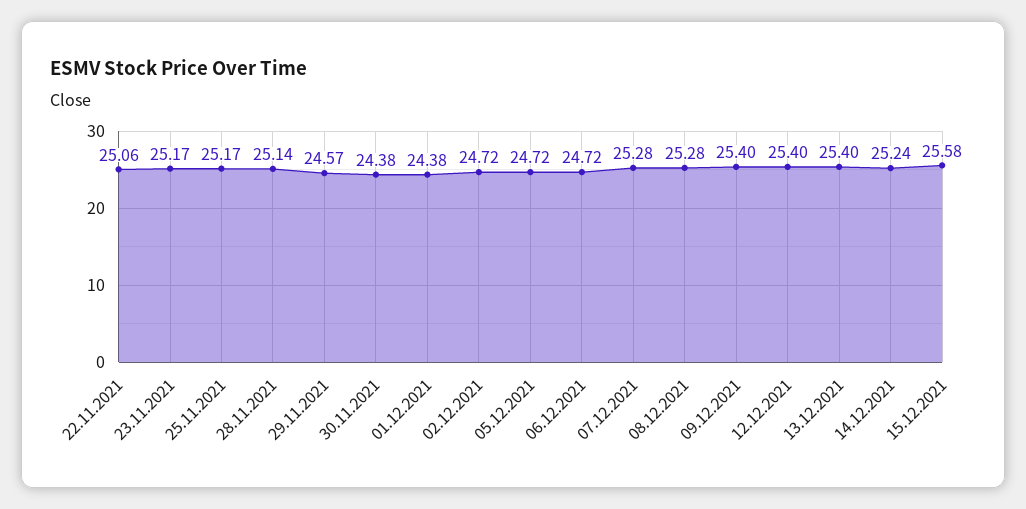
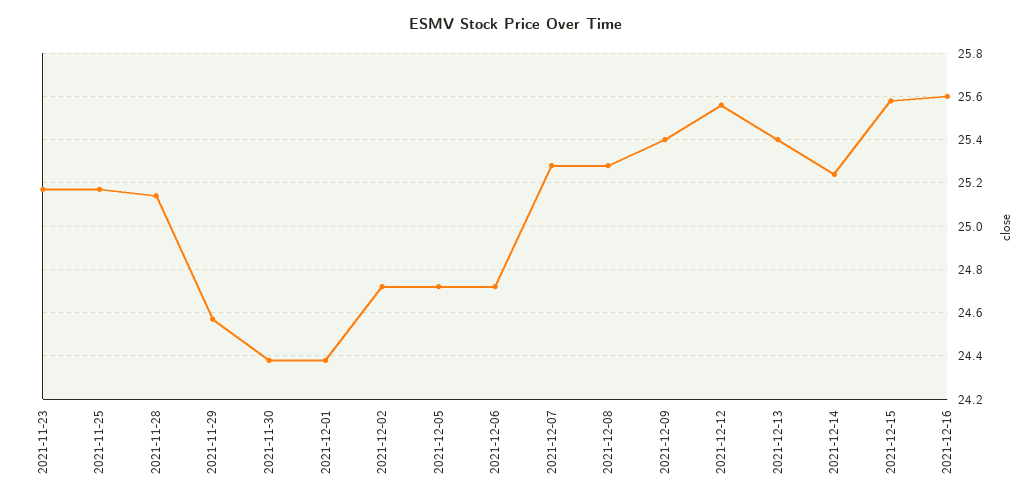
22.11.2021: 25.06 -> none
12.12.2021: 25.4 -> 25.55
2021-12-16: none -> 25.6

